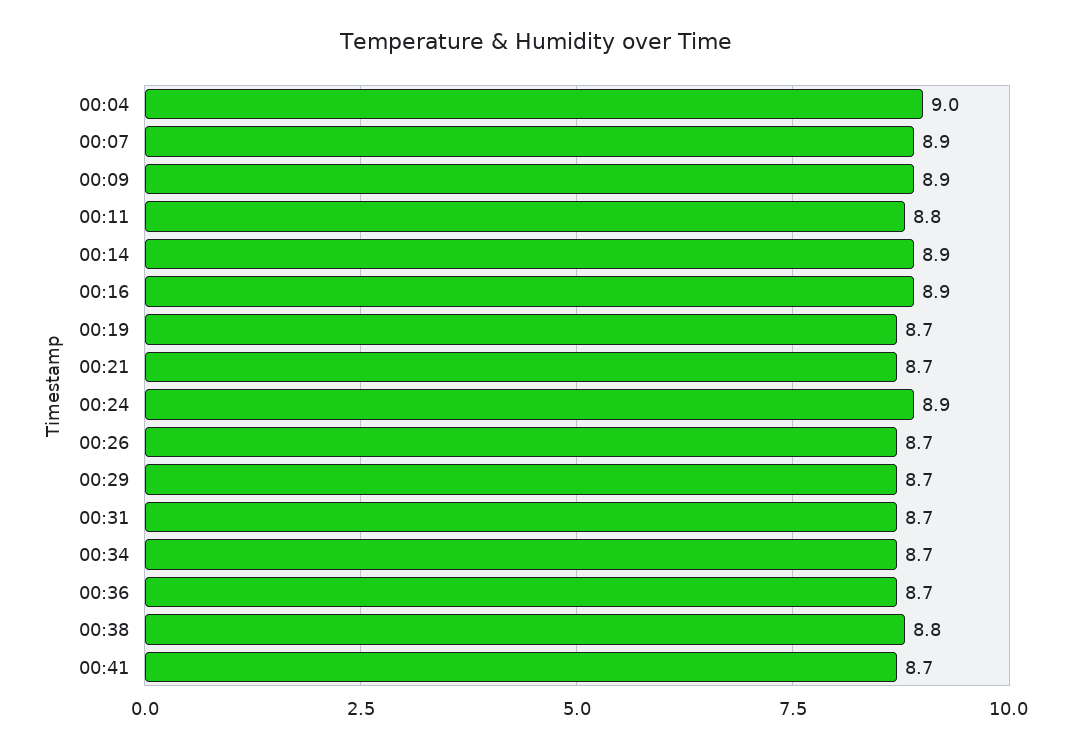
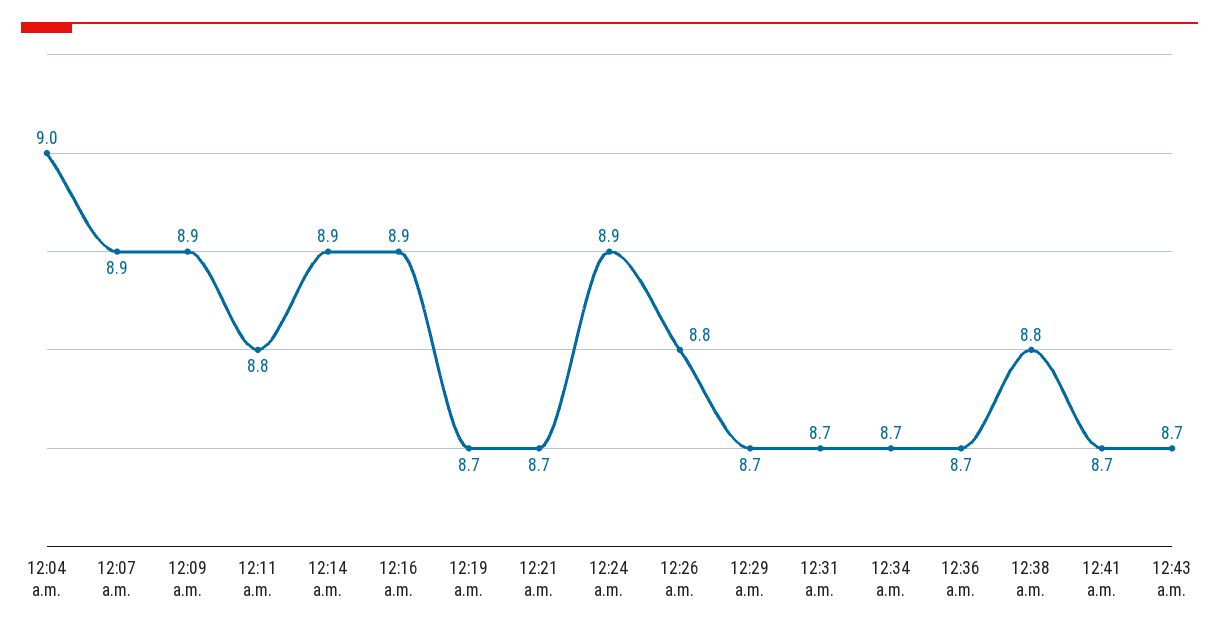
00:26: 8.7 -> 8.8
12:43 a.m.: none -> 8.7

